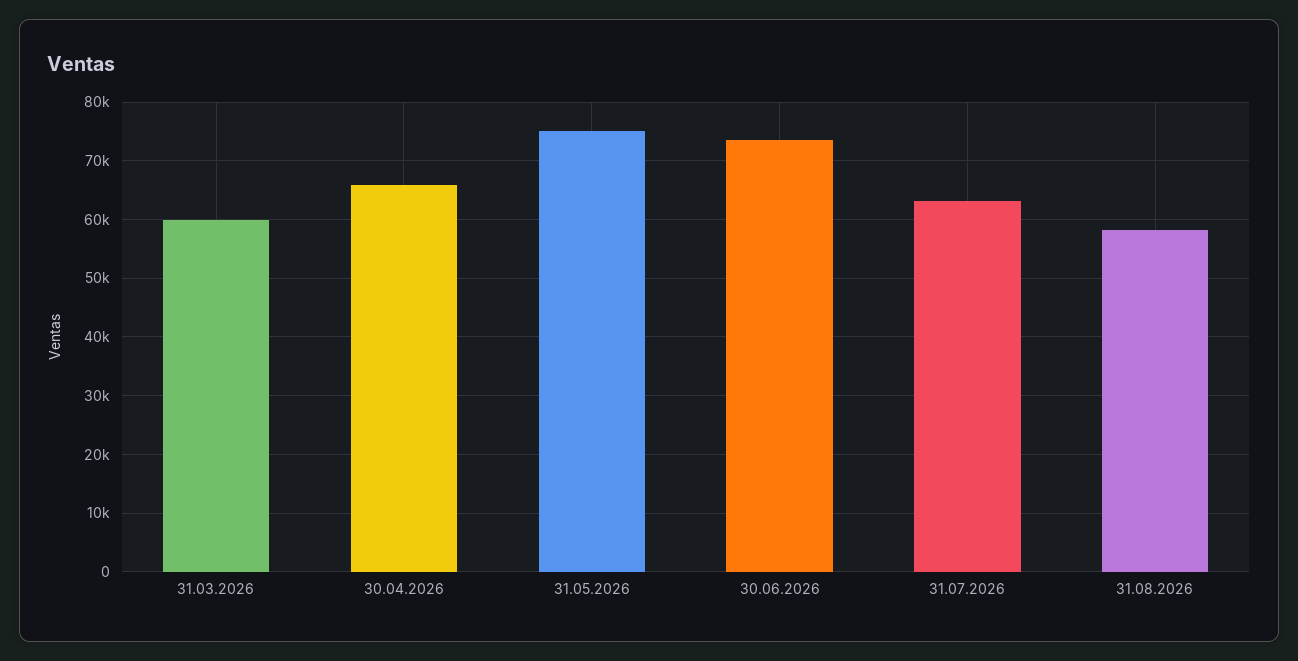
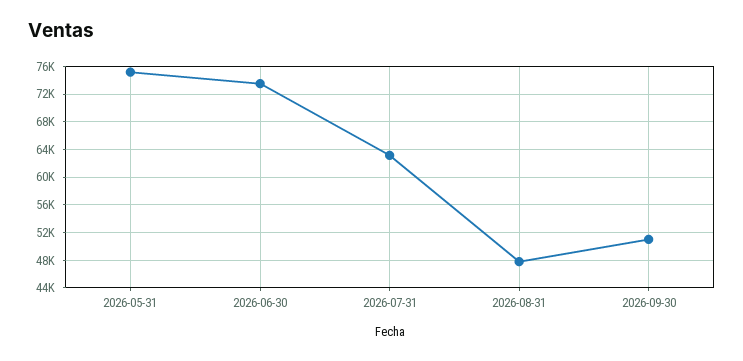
31.03.2026: 60000 -> none
30.04.2026: 66000 -> none
31.08.2026: 58000 -> 48000
2026-09-30: none -> 51000

